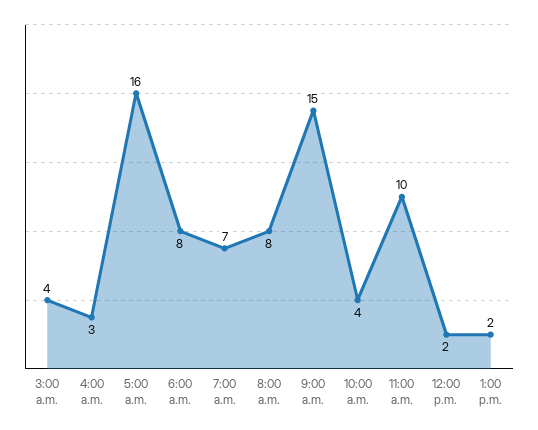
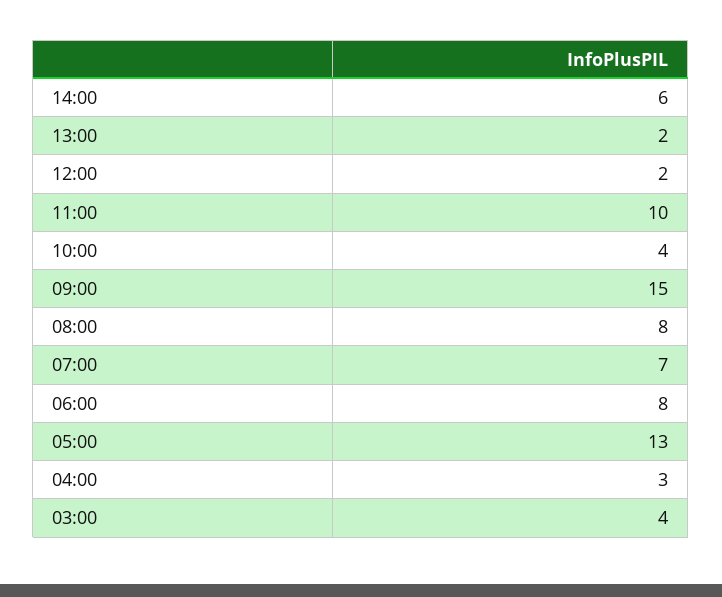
5:00 a.m.: 16 -> 13
14:00: none -> 6

